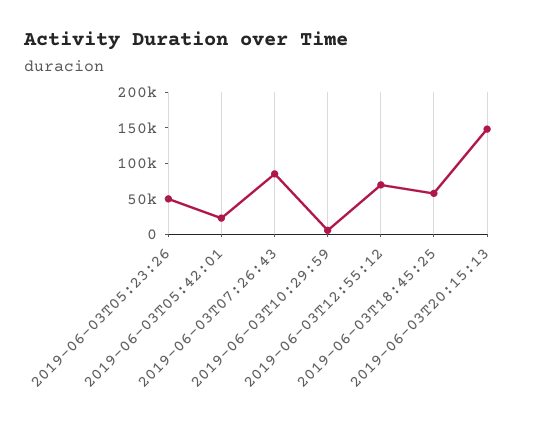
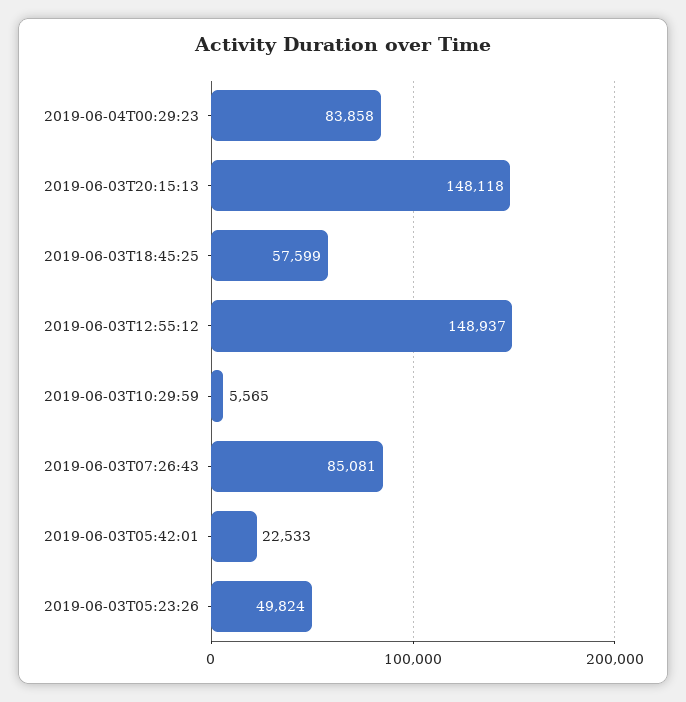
2019-06-03T12:55:12: 75000 -> 148937
2019-06-04T00:29:23: none -> 83858

